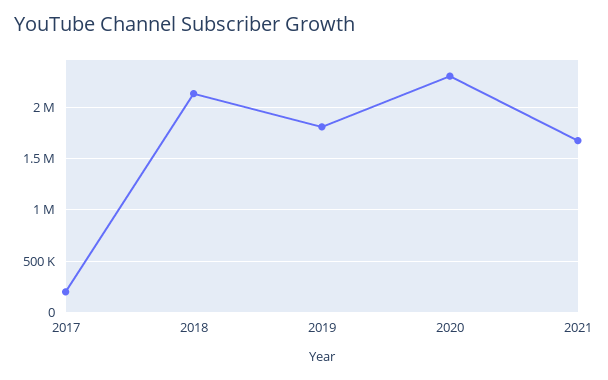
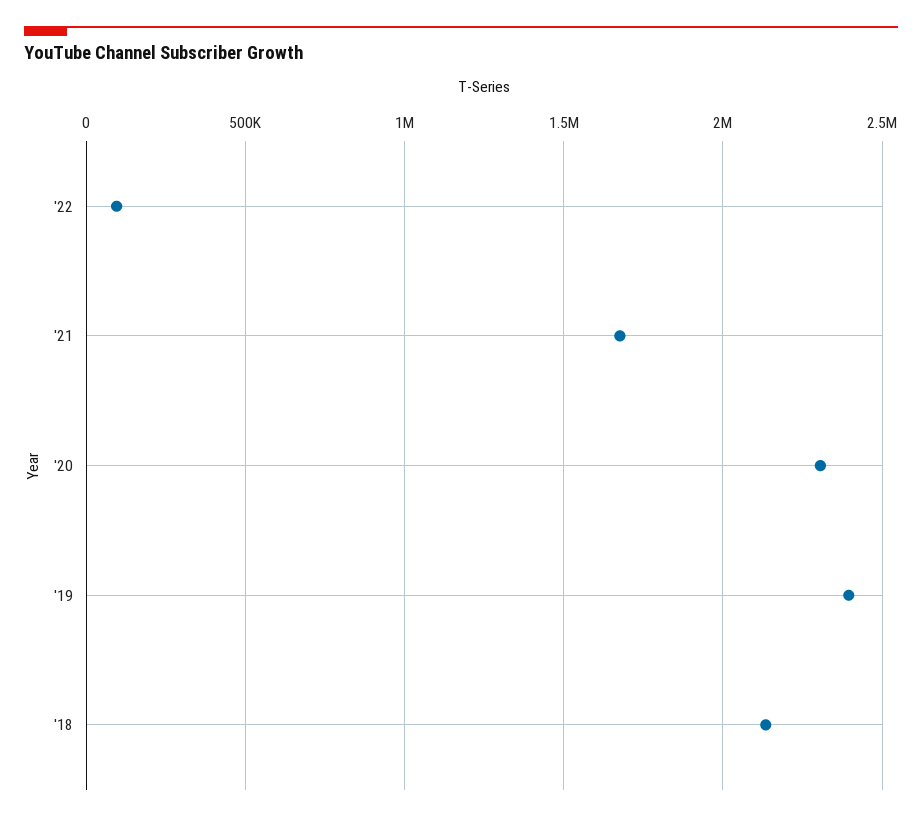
2017: 200000 -> none
2019: 1800000 -> 2400000
'22: none -> 100000

